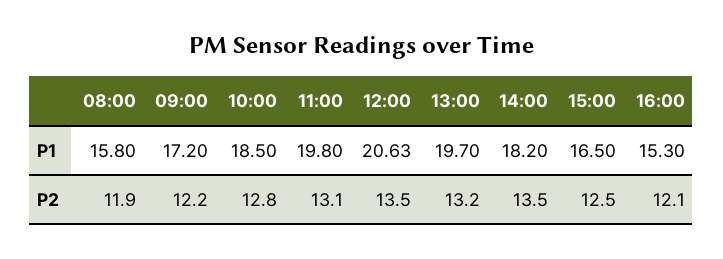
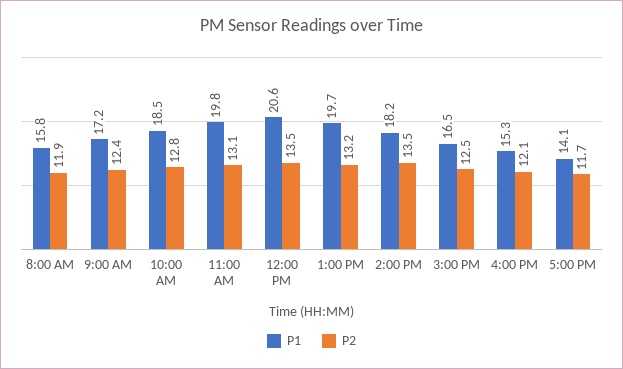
P2, 09:00: 12.2 -> 12.4
P1, 5:00 PM: none -> 14.1
P2, 5:00 PM: none -> 11.7

